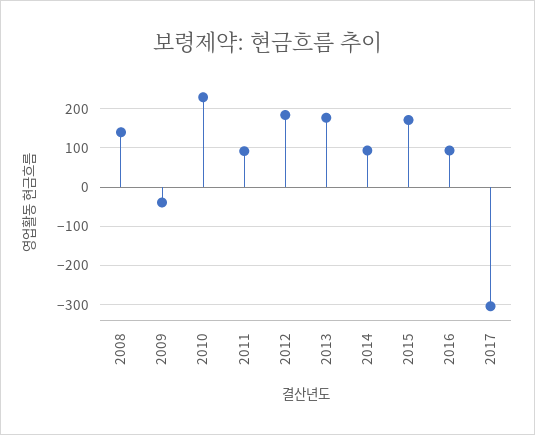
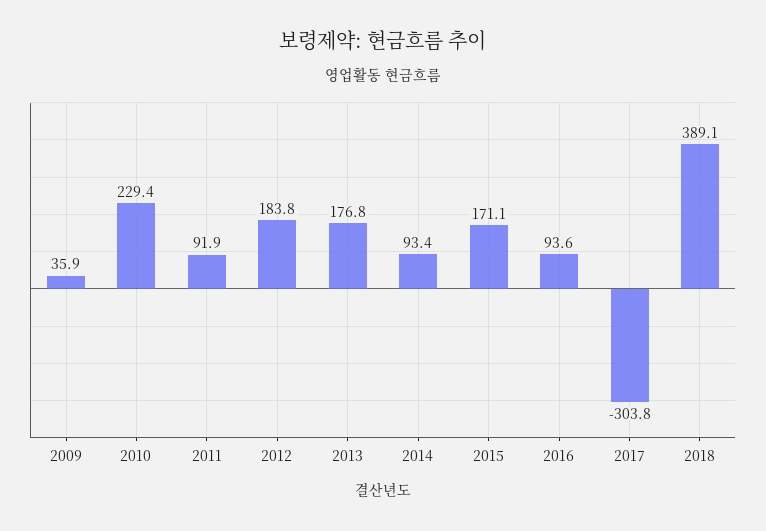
2008: 140 -> none
2009: -40 -> 35.9
2018: none -> 389.1

